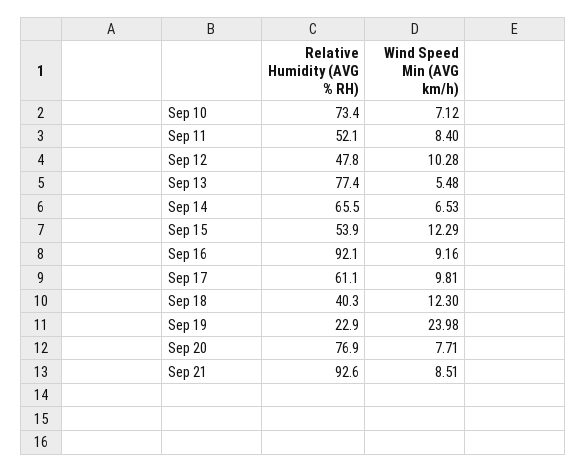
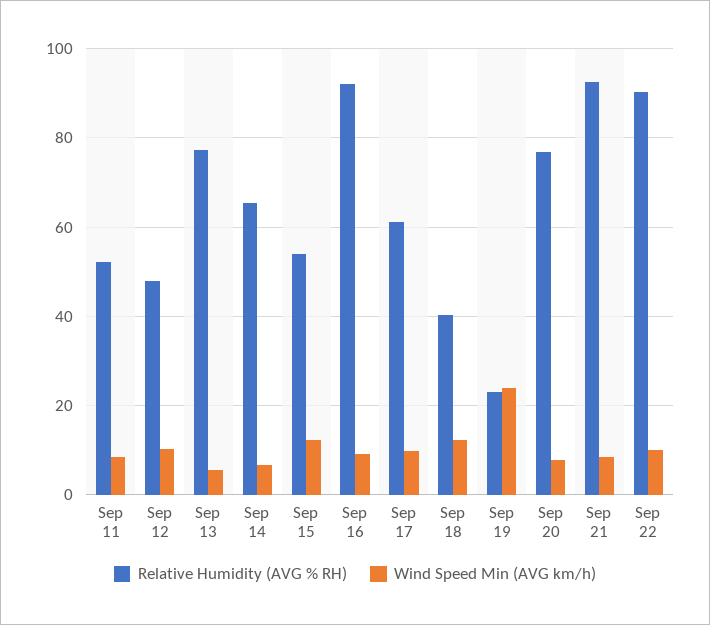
Relative Humidity (AVG % RH), Sep 10: 73.4 -> none
Wind Speed Min (AVG km/h), Sep 10: 7.12 -> none
Relative Humidity (AVG % RH), Sep 22: none -> 90
Wind Speed Min (AVG km/h), Sep 22: none -> 10

